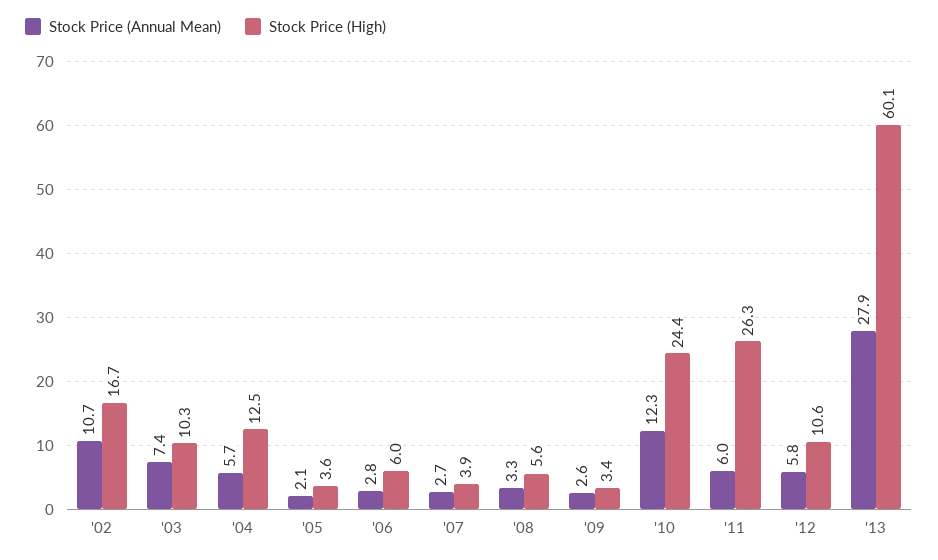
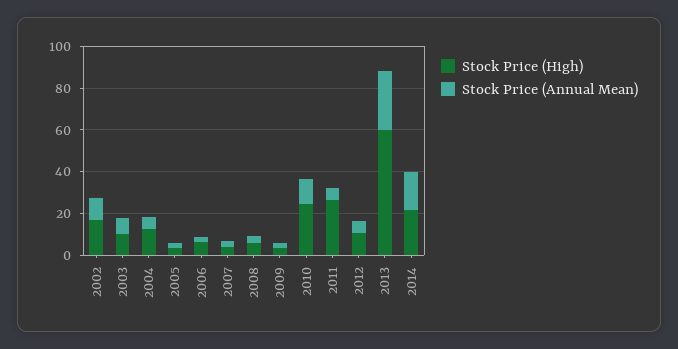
Stock Price (High), 2014: none -> 20
Stock Price (Annual Mean), 2014: none -> 20

